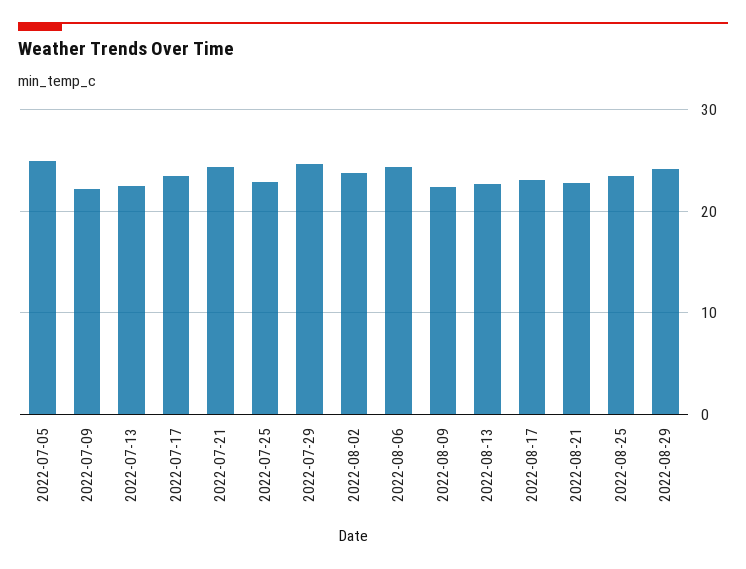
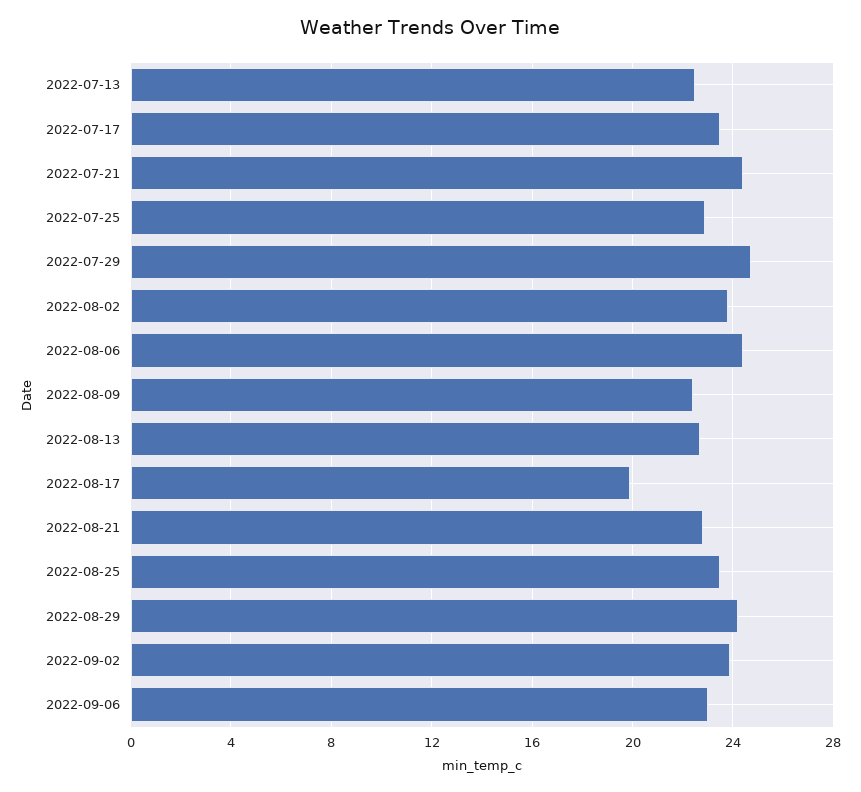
2022-07-05: 25 -> none
2022-07-09: 22 -> none
2022-08-17: 23 -> 20
2022-09-02: none -> 24
2022-09-06: none -> 23

